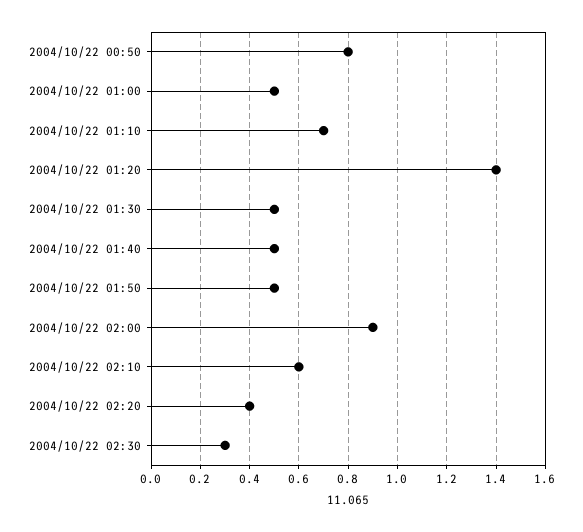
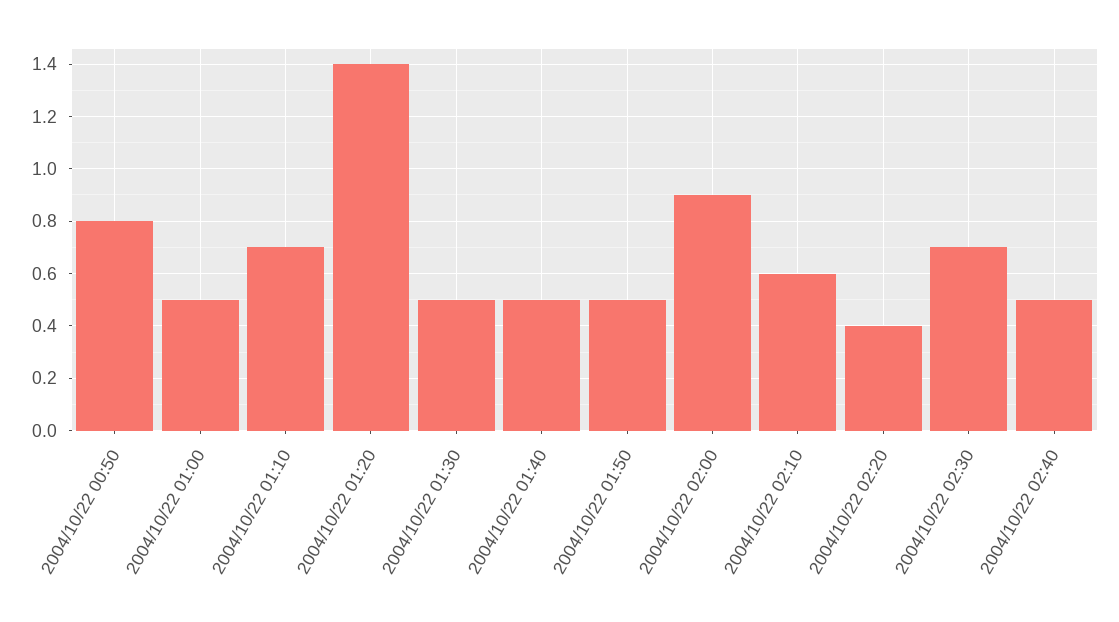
2004/10/22 02:30: 0.3 -> 0.7
2004/10/22 02:40: none -> 0.5

